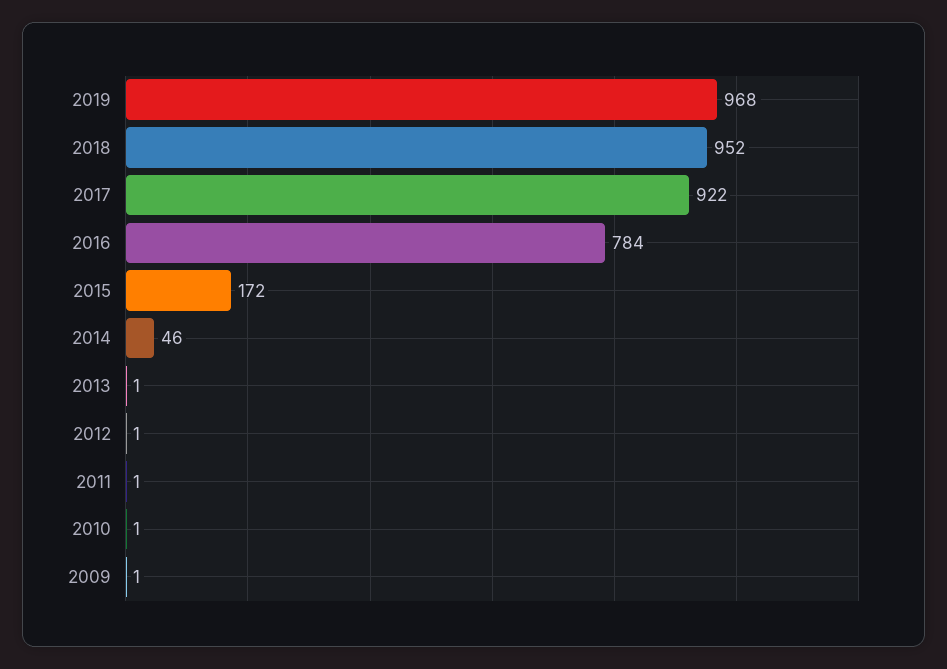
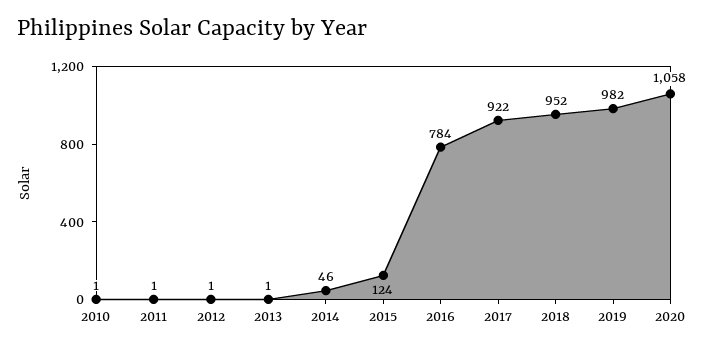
2019: 968 -> 982
2015: 172 -> 124
2009: 1 -> none
2020: none -> 1058

